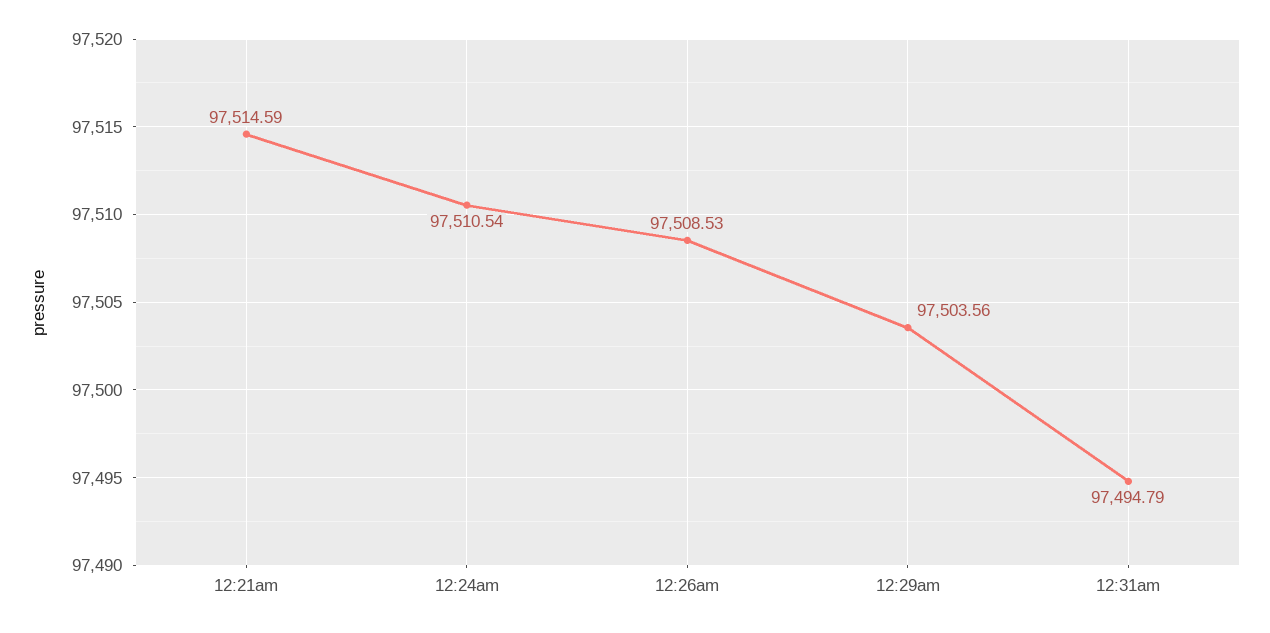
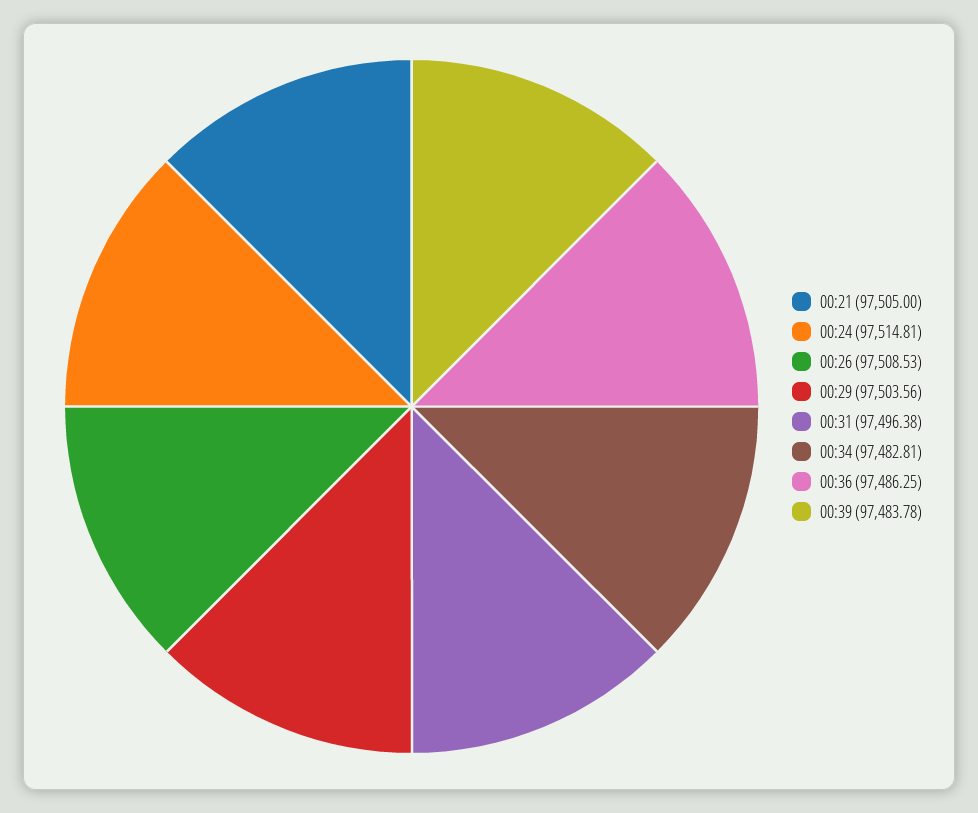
12:21am: 97514.59 -> 97505
12:24am: 97510.54 -> 97514.81
12:31am: 97494.79 -> 97496.38
00:34: none -> 97482.81
00:36: none -> 97486.25
00:39: none -> 97483.78

